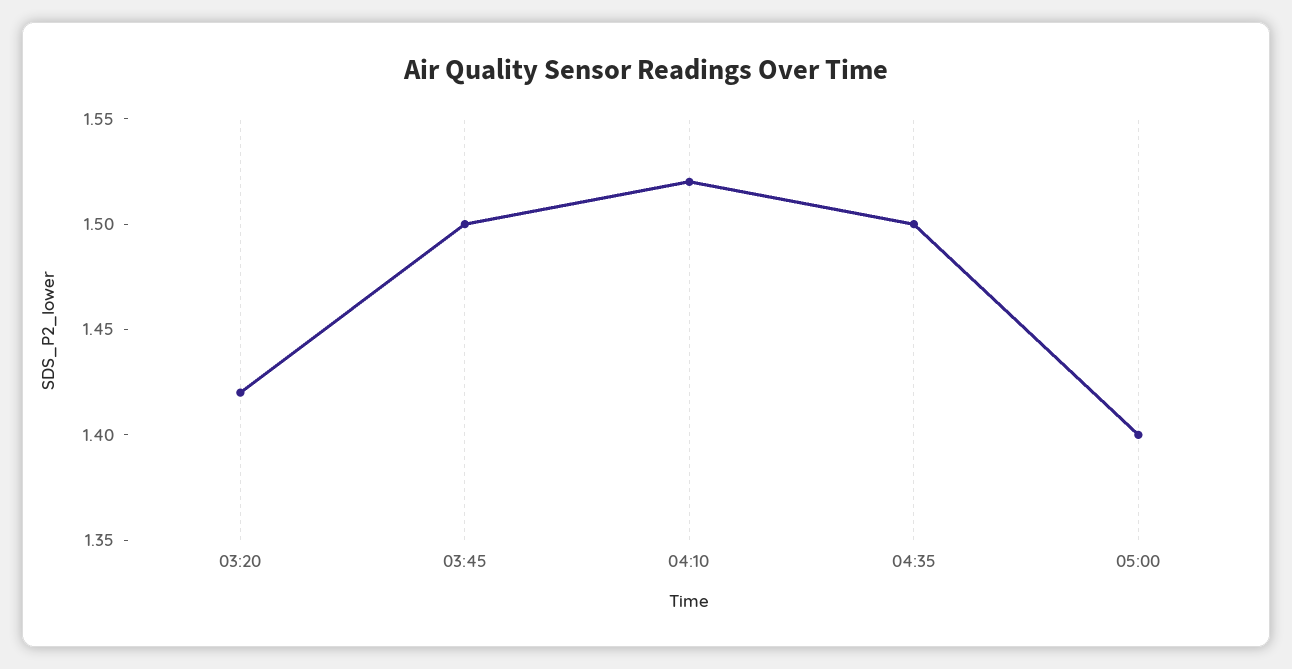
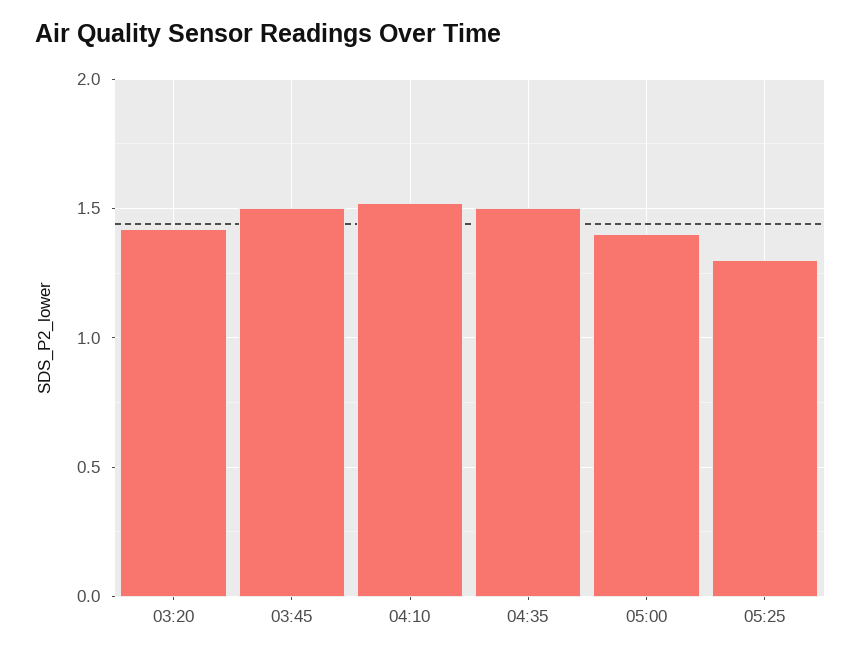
05:25: none -> 1.3

